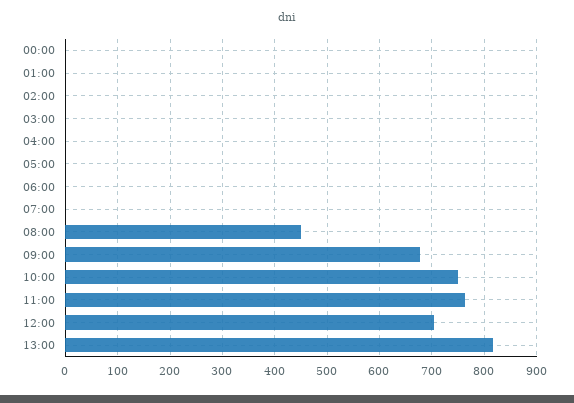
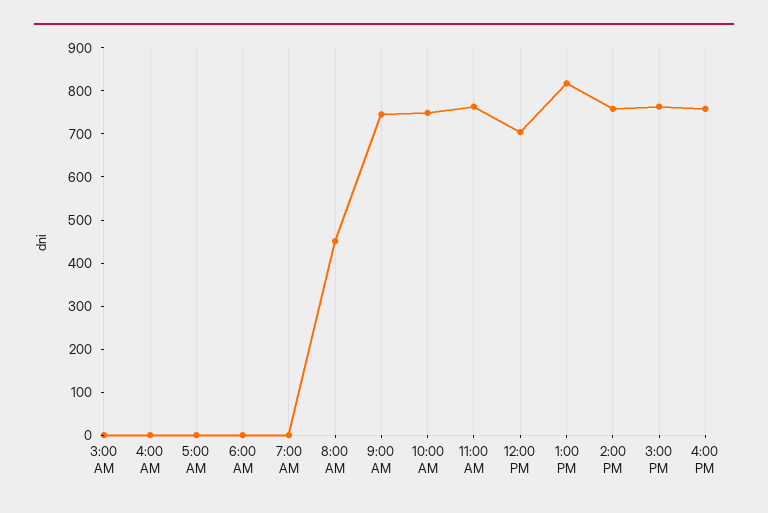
00:00: 0 -> none
01:00: 0 -> none
02:00: 0 -> none
09:00: 680 -> 740
2:00 PM: none -> 760
3:00 PM: none -> 760
4:00 PM: none -> 760

